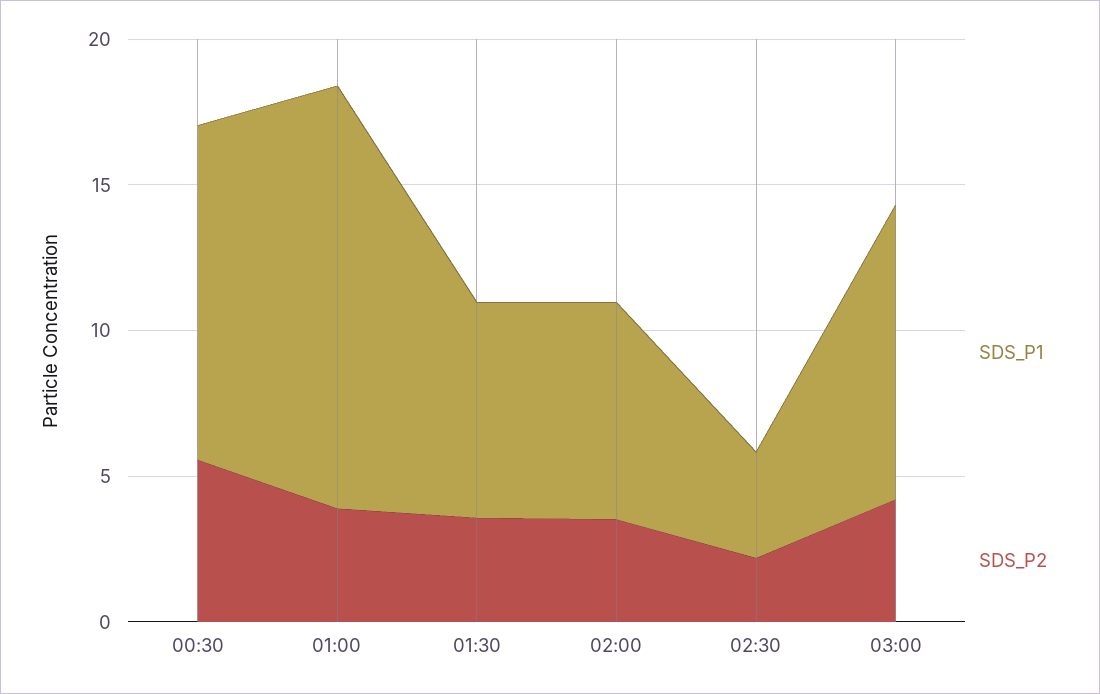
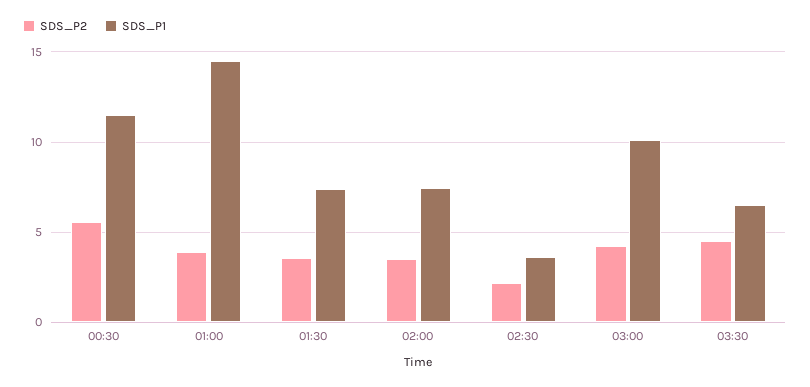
SDS_P2, 03:30: none -> 4.5
SDS_P1, 03:30: none -> 6.5

